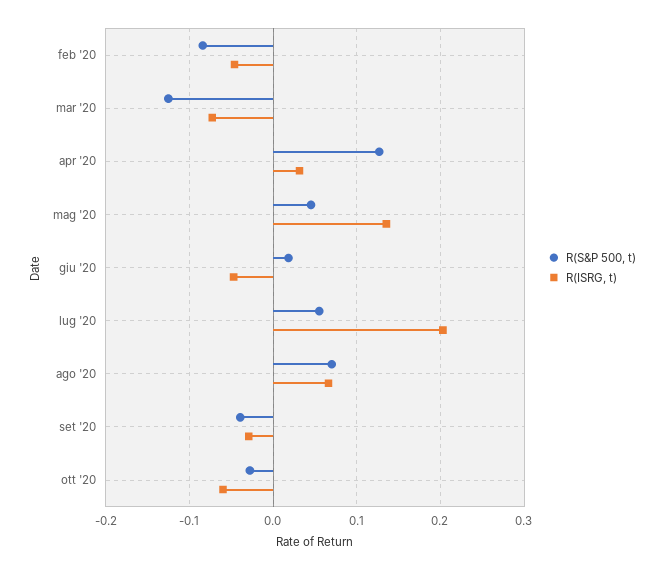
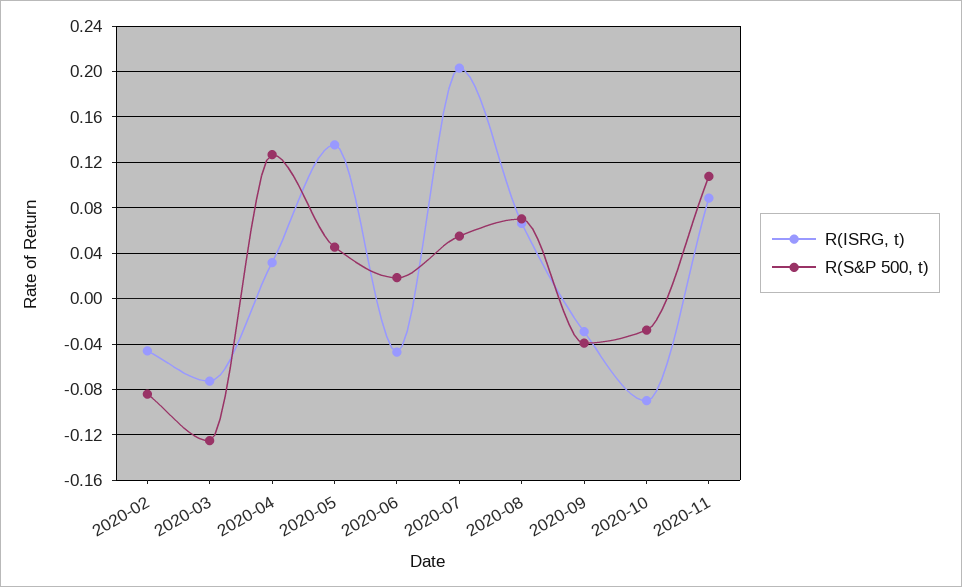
R(ISRG, t), ott '20: -0.06 -> -0.09
R(ISRG, t), 2020-11: none -> 0.09
R(S&P 500, t), 2020-11: none -> 0.11

